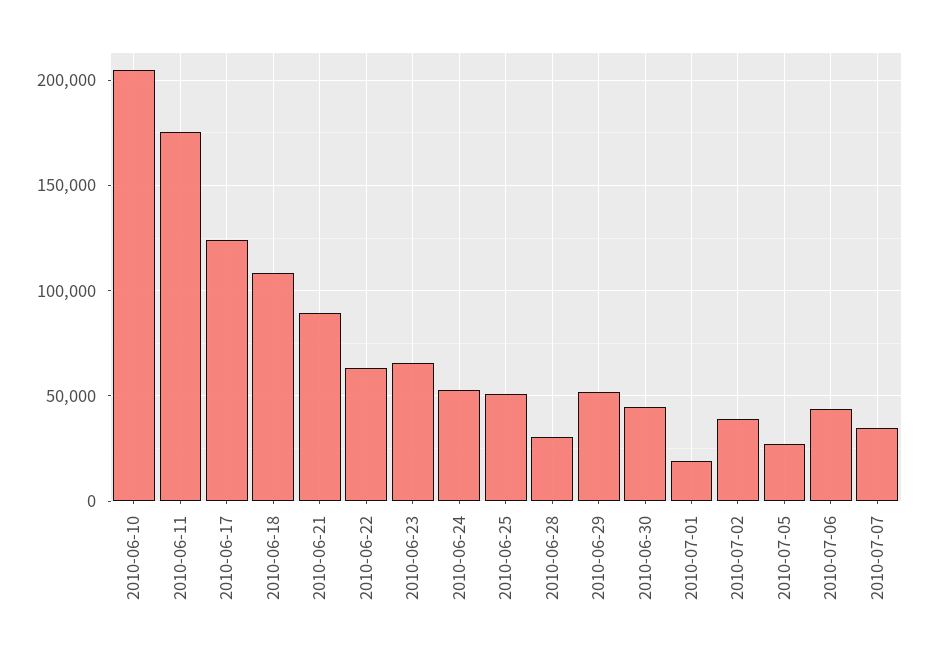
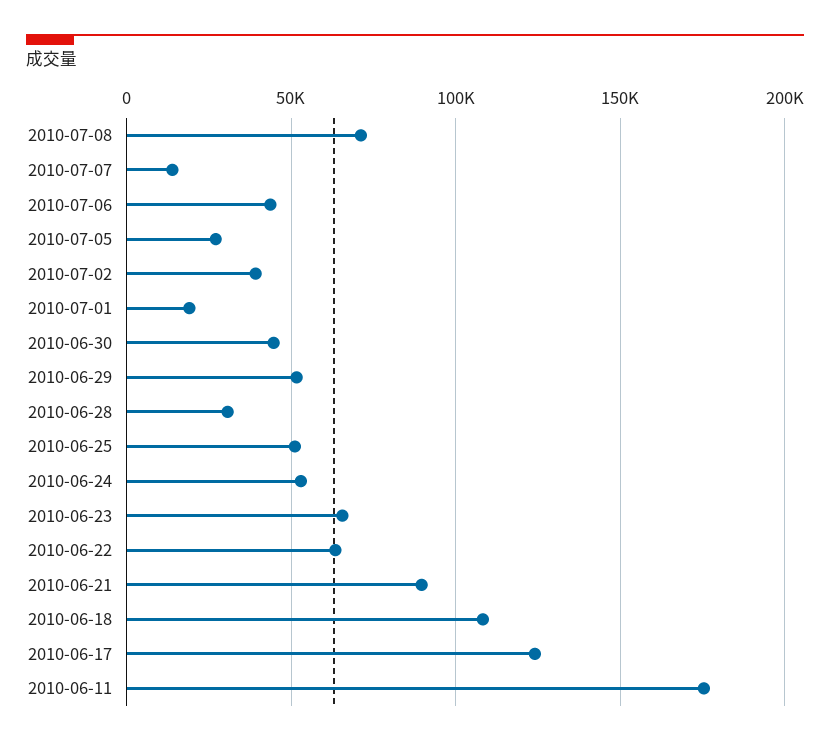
2010-06-10: 205000 -> none
2010-07-07: 35000 -> 15000
2010-07-08: none -> 70000

